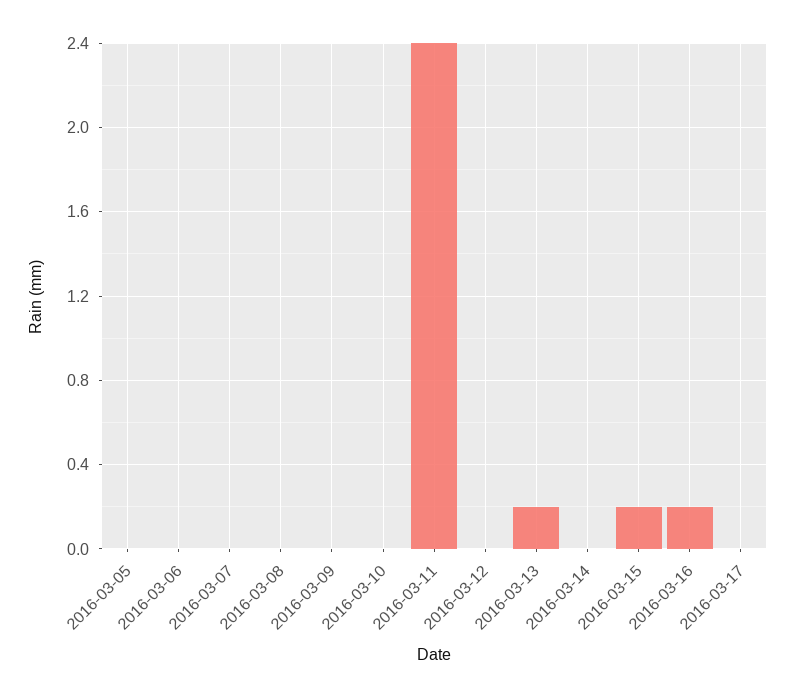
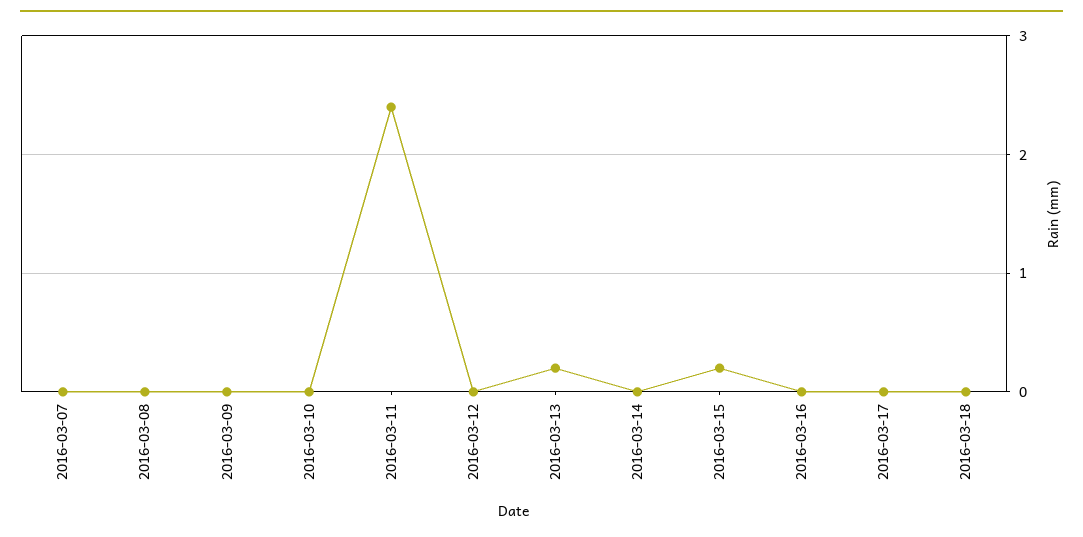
2016-03-05: 0 -> none
2016-03-06: 0 -> none
2016-03-16: 0.2 -> 0
2016-03-18: none -> 0

